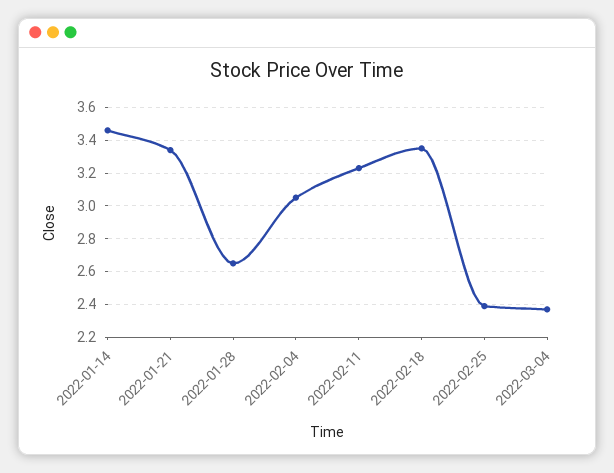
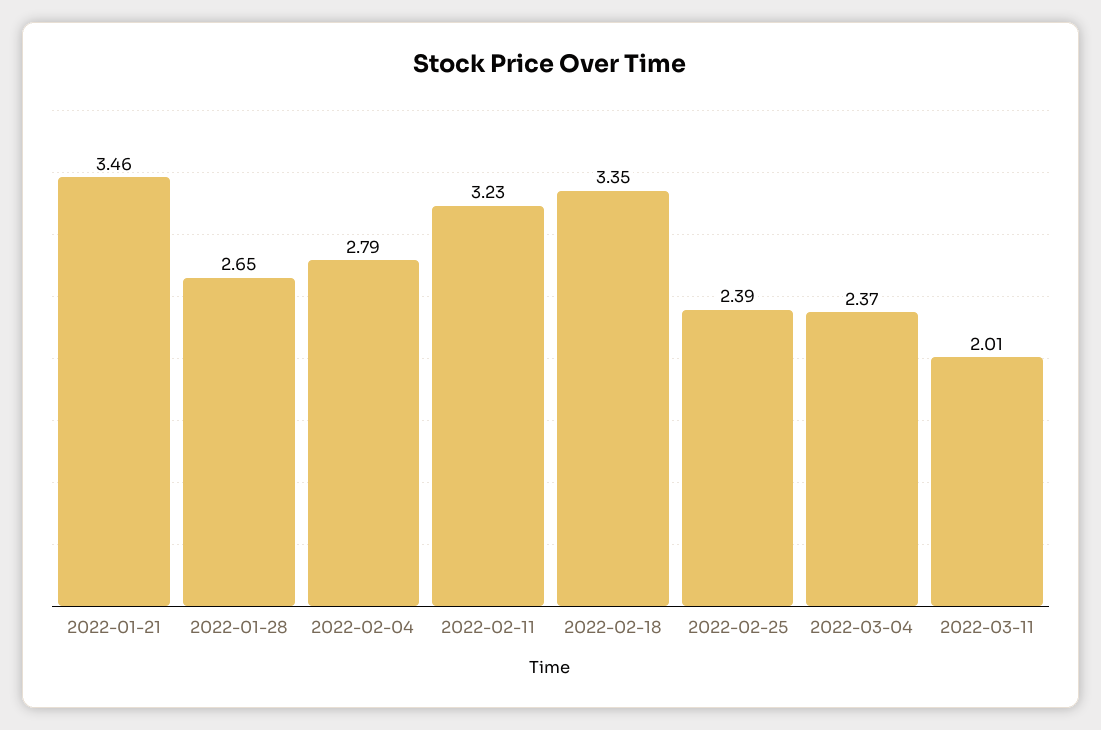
2022-01-14: 3.45 -> none
2022-01-21: 3.35 -> 3.46
2022-02-04: 3.05 -> 2.79
2022-03-11: none -> 2.01

